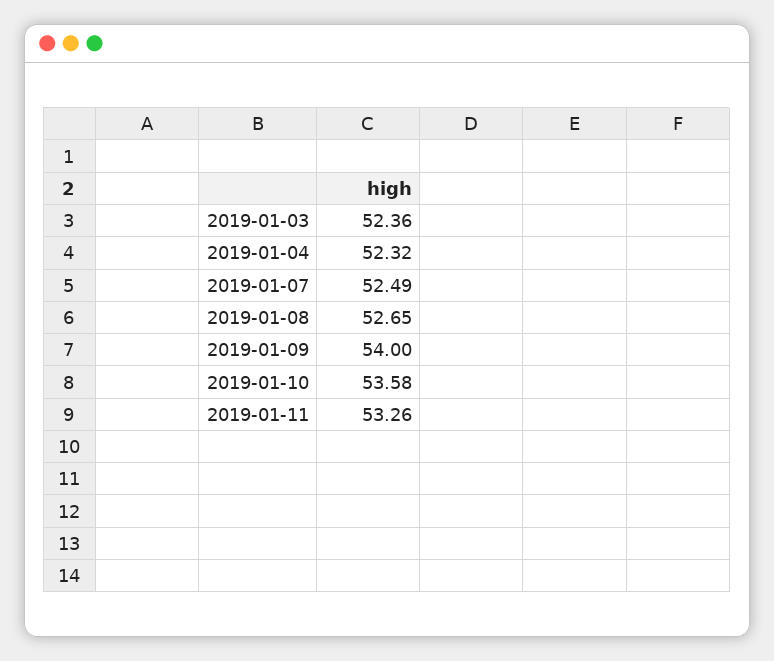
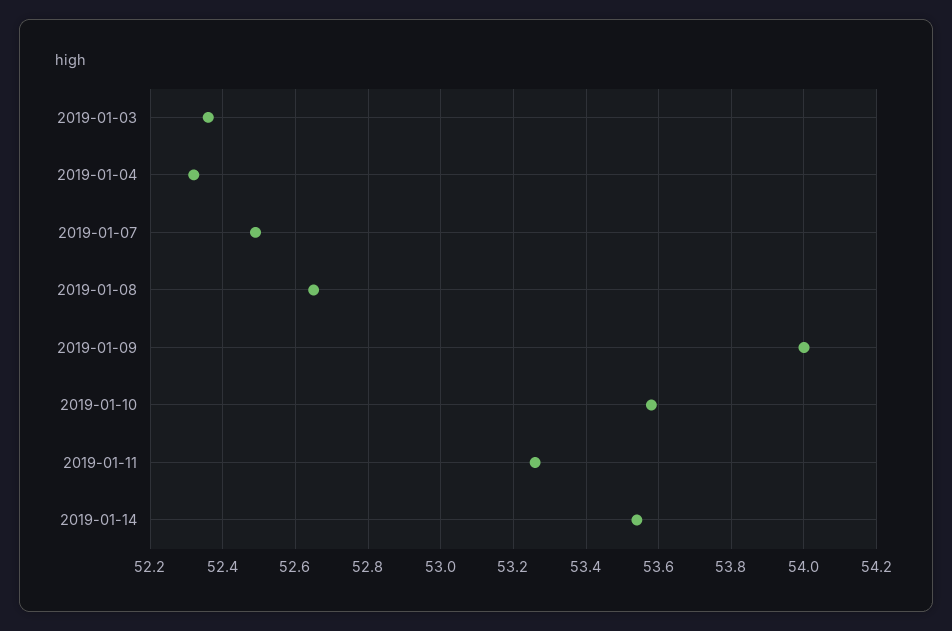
2019-01-14: none -> 53.55

